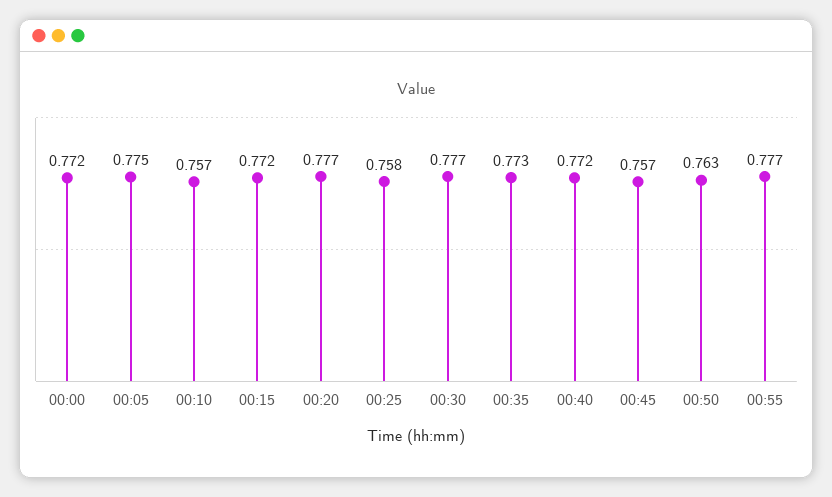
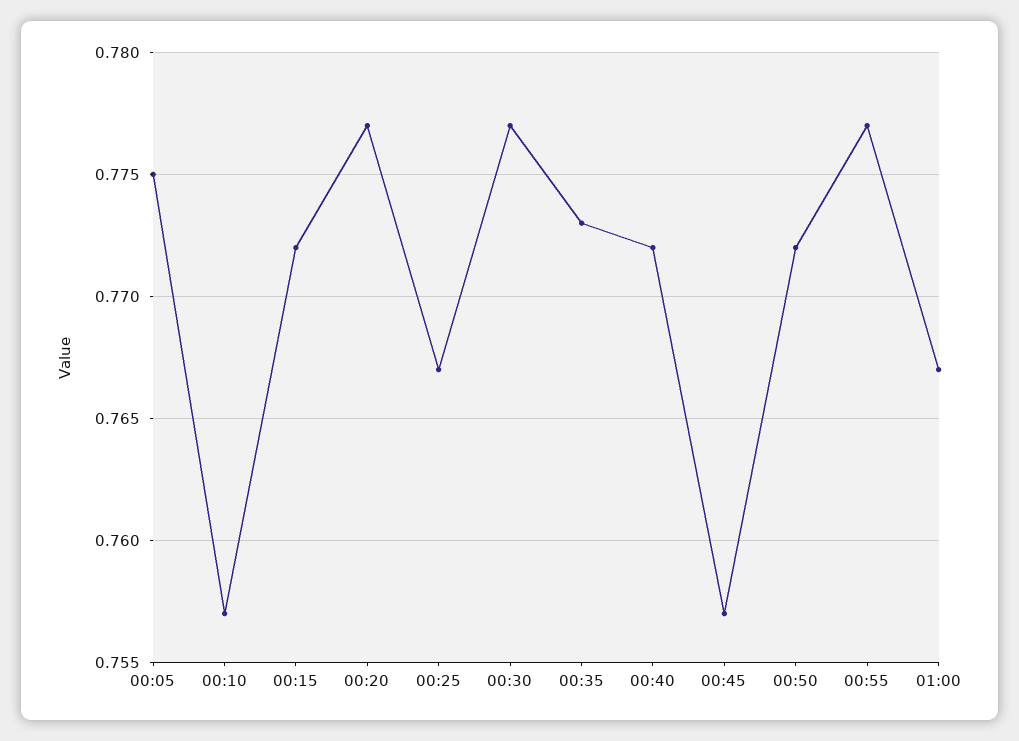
00:00: 0.772 -> none
00:25: 0.758 -> 0.767
00:50: 0.763 -> 0.772
01:00: none -> 0.767

